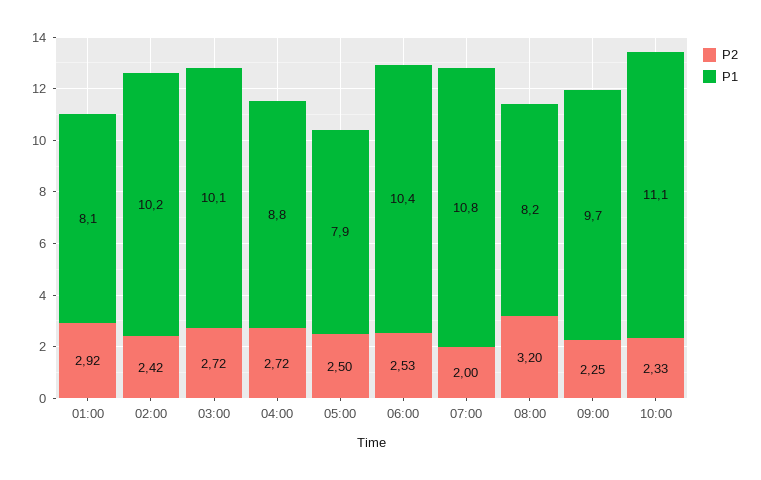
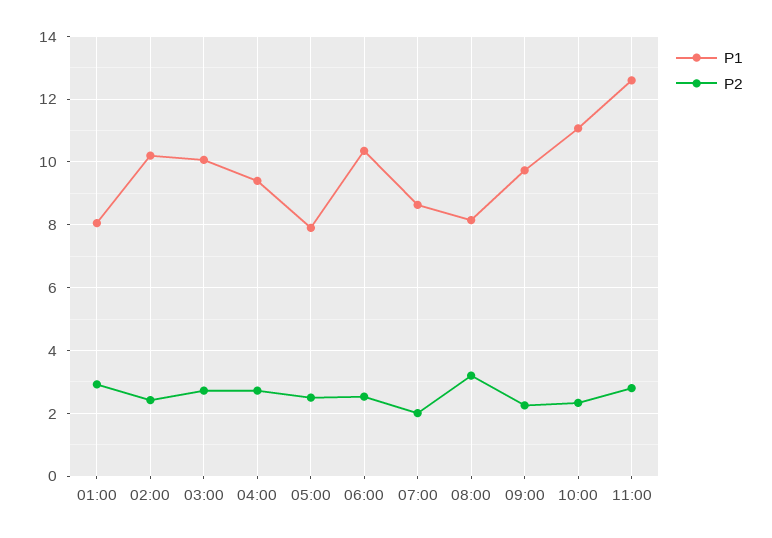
P1, 04:00: 8.8 -> 9.4
P1, 07:00: 10.8 -> 8.6
P1, 11:00: none -> 12.6
P2, 11:00: none -> 2.8

